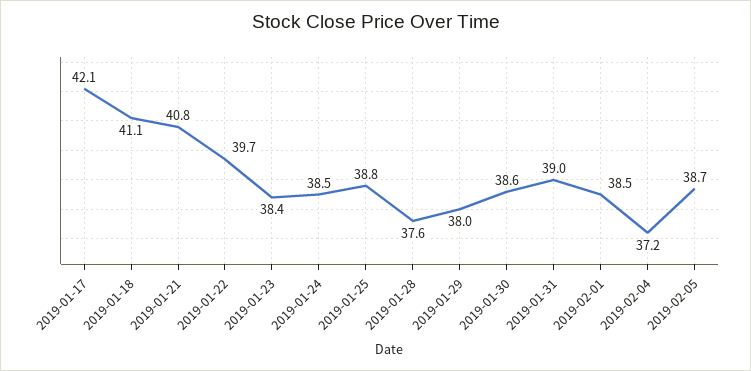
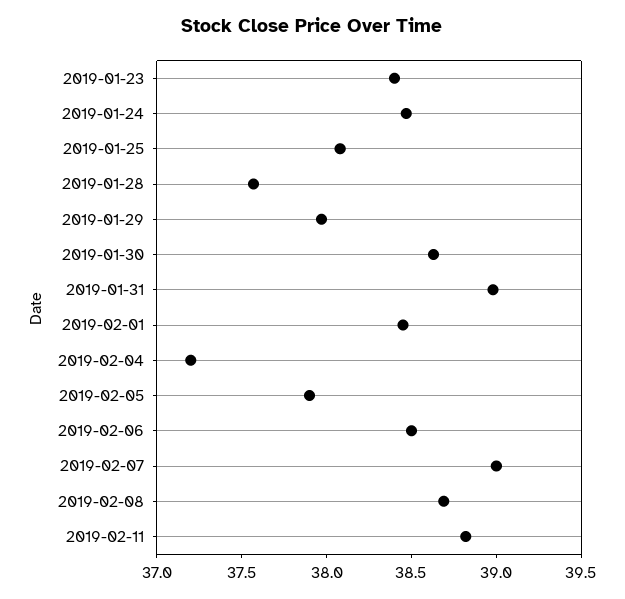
2019-01-17: 42.1 -> none
2019-01-18: 41.1 -> none
2019-01-21: 40.8 -> none
2019-01-22: 39.7 -> none
2019-01-25: 38.8 -> 38.1
2019-02-05: 38.7 -> 37.9
2019-02-06: none -> 38.5
2019-02-07: none -> 39
2019-02-08: none -> 38.7
2019-02-11: none -> 38.8

